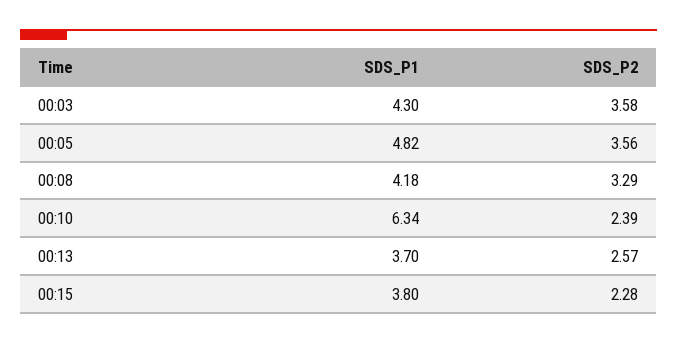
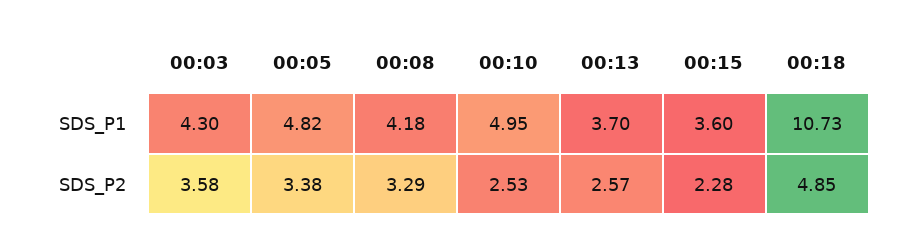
SDS_P2, 00:05: 3.56 -> 3.38
SDS_P1, 00:10: 6.34 -> 4.95
SDS_P2, 00:10: 2.39 -> 2.53
SDS_P1, 00:15: 3.8 -> 3.6
SDS_P1, 00:18: none -> 10.73
SDS_P2, 00:18: none -> 4.85

